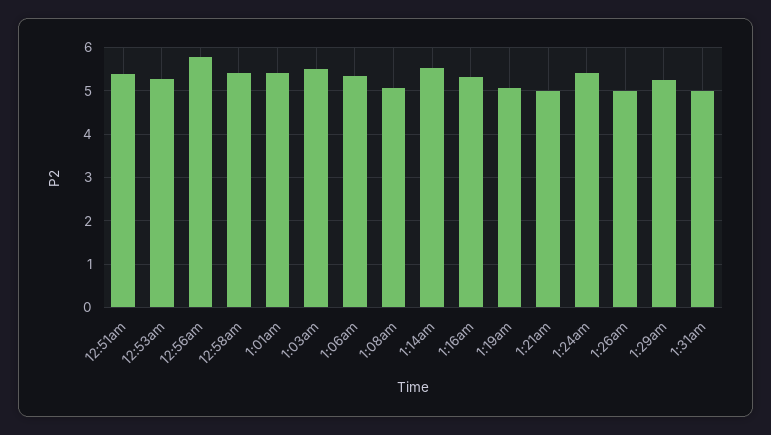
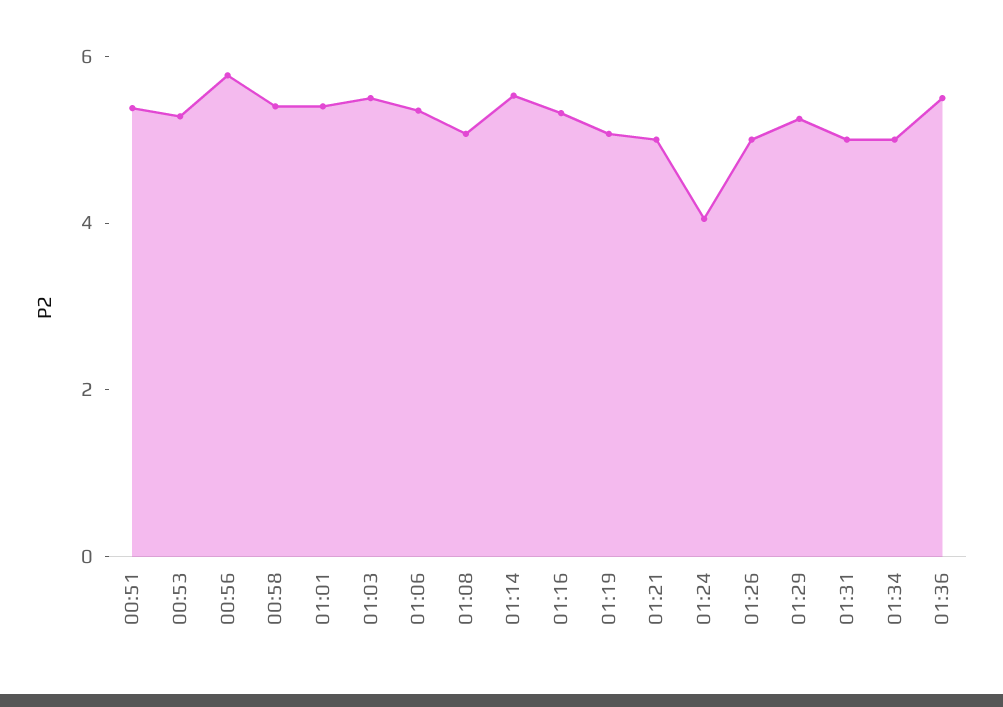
1:24am: 5.4 -> 4
01:34: none -> 5
01:36: none -> 5.5

